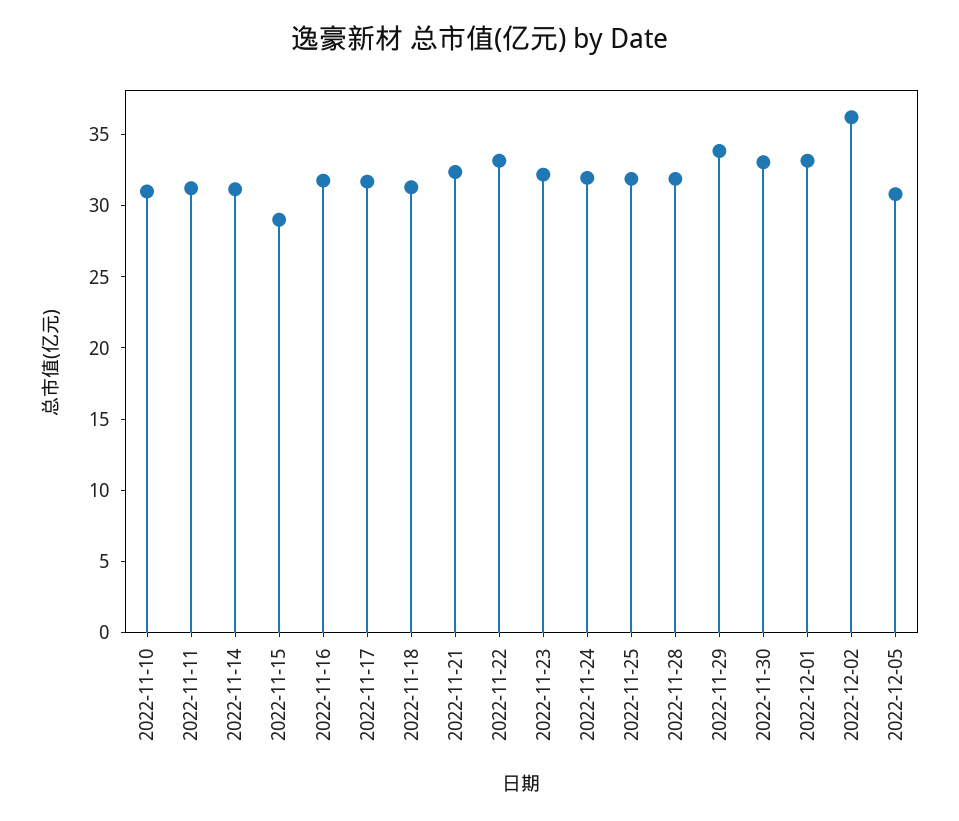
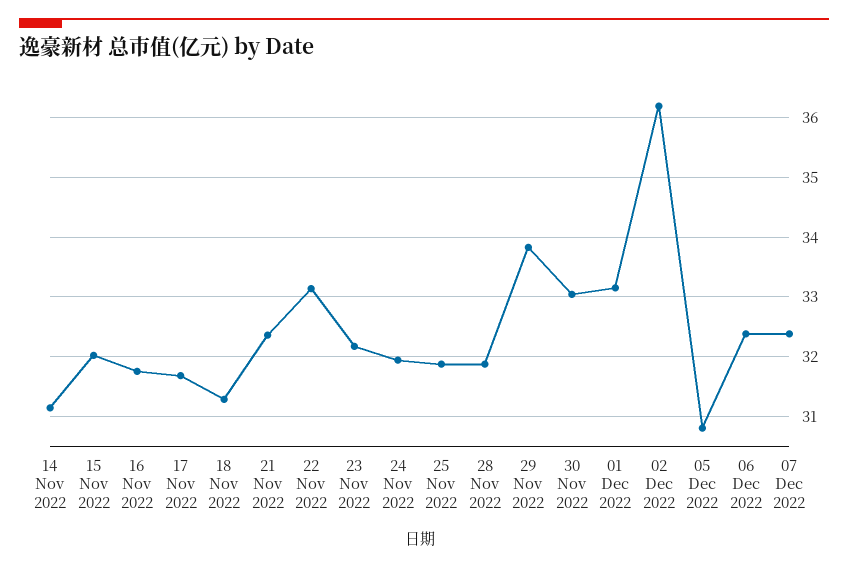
2022-11-10: 31 -> none
2022-11-11: 31 -> none
2022-11-15: 29 -> 32
06 Dec 2022: none -> 32.4
07 Dec 2022: none -> 32.4

